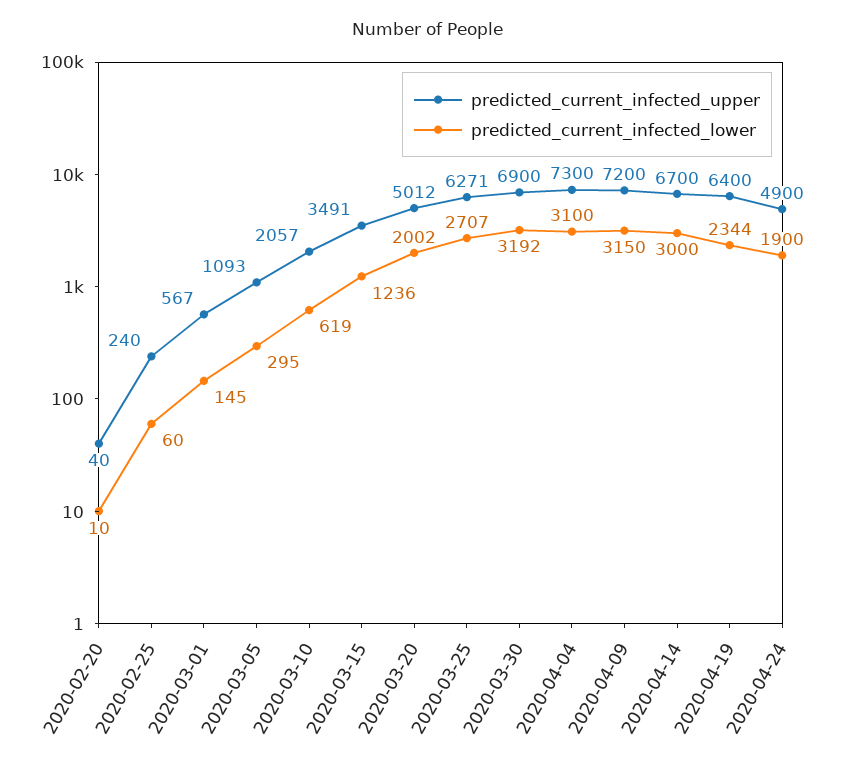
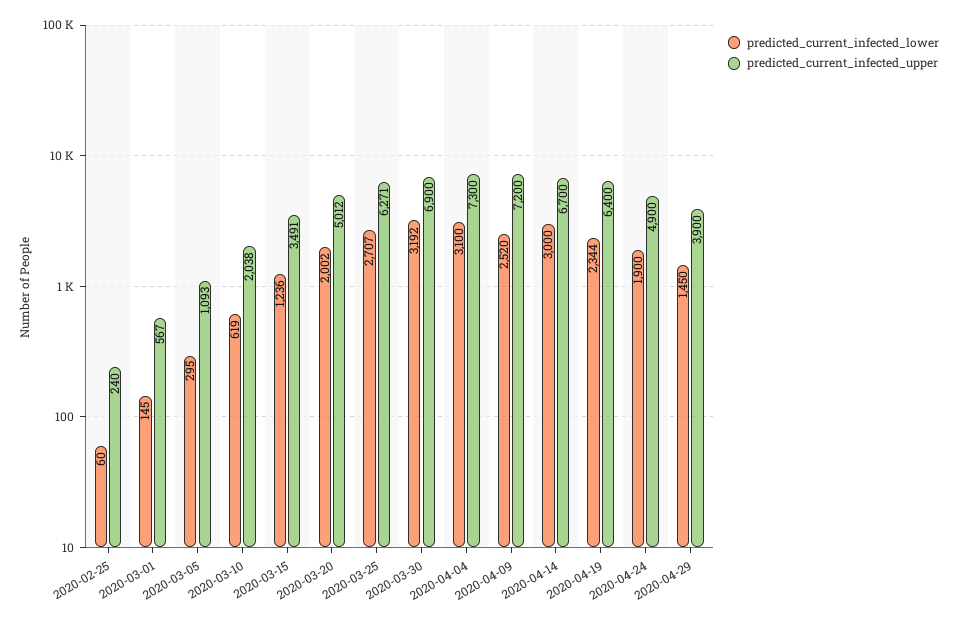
predicted_current_infected_upper, 2020-02-20: 40 -> none
predicted_current_infected_lower, 2020-02-20: 10 -> none
predicted_current_infected_upper, 2020-03-10: 2057 -> 2038
predicted_current_infected_lower, 2020-04-09: 3150 -> 2520
predicted_current_infected_lower, 2020-04-29: none -> 1450
predicted_current_infected_upper, 2020-04-29: none -> 3900

